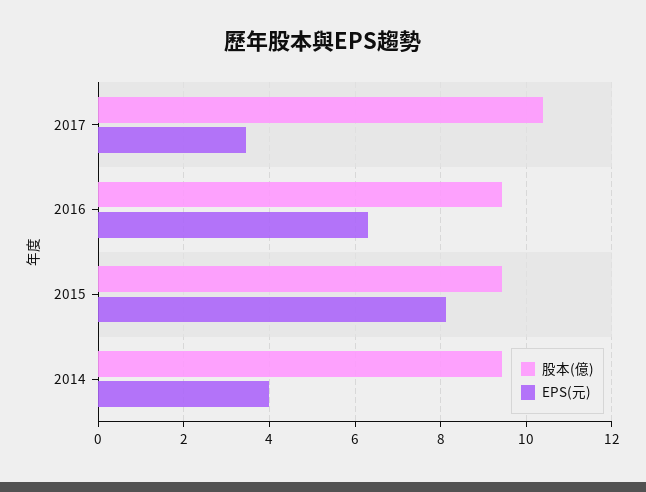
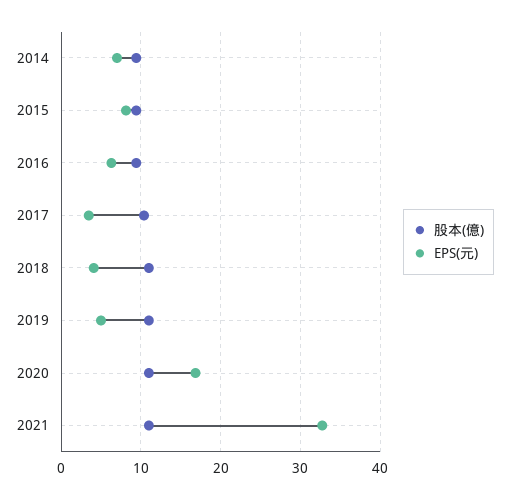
EPS(元), 2014: 4 -> 7
股本(億), 2018: none -> 11
EPS(元), 2018: none -> 4
股本(億), 2019: none -> 11
EPS(元), 2019: none -> 5
股本(億), 2020: none -> 11
EPS(元), 2020: none -> 17
股本(億), 2021: none -> 11
EPS(元), 2021: none -> 33

